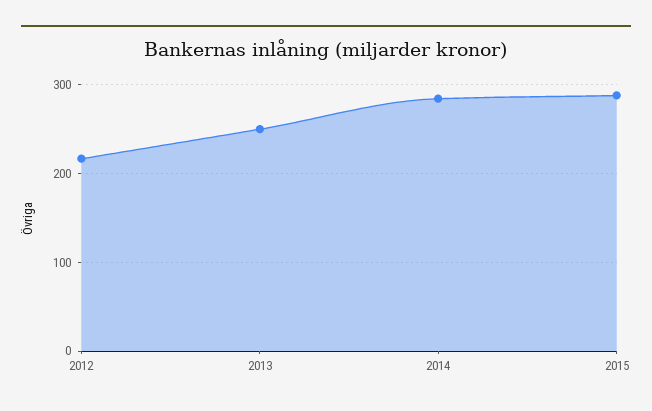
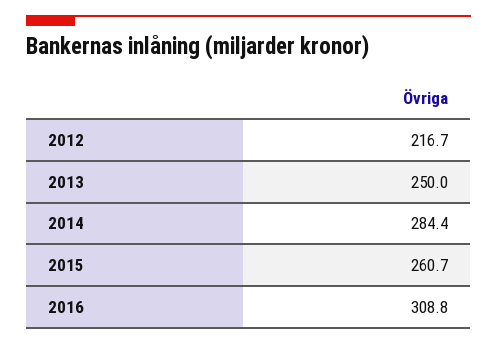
2015: 290 -> 260.7
2016: none -> 308.8

